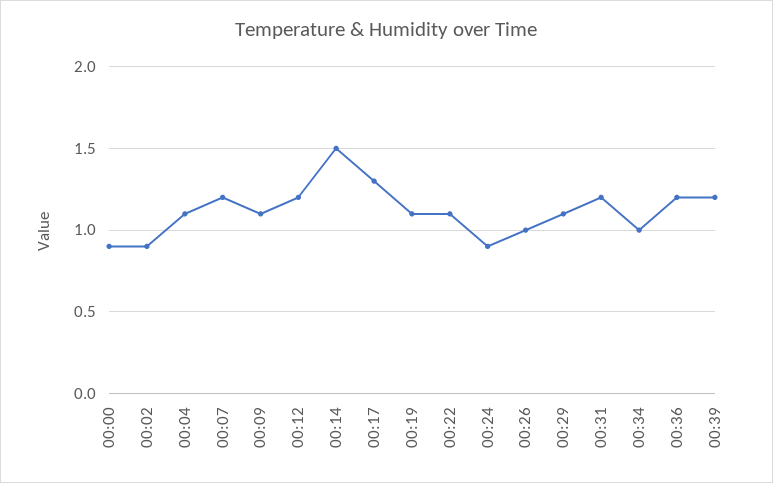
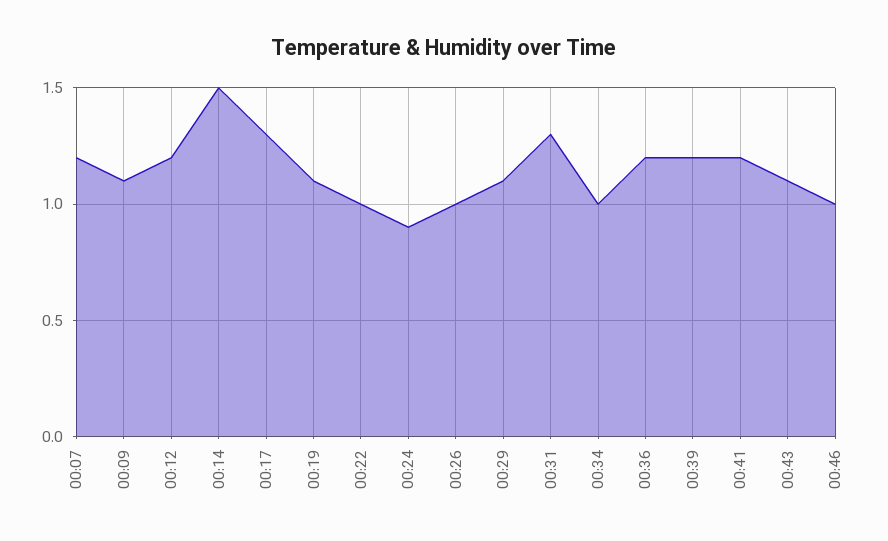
00:00: 0.9 -> none
00:02: 0.9 -> none
00:04: 1.1 -> none
00:22: 1.1 -> 1
00:31: 1.2 -> 1.3
00:41: none -> 1.2
00:43: none -> 1.1
00:46: none -> 1

